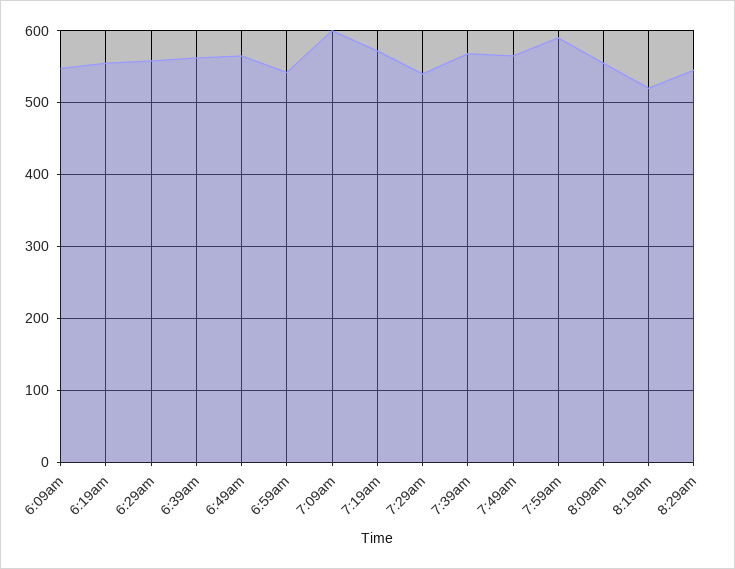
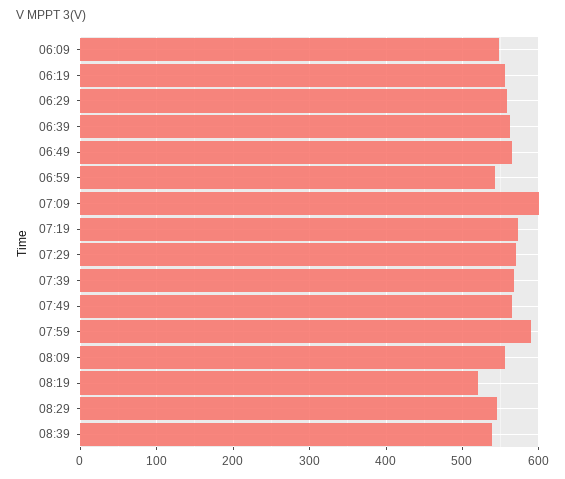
7:29am: 540 -> 570
08:39: none -> 540

